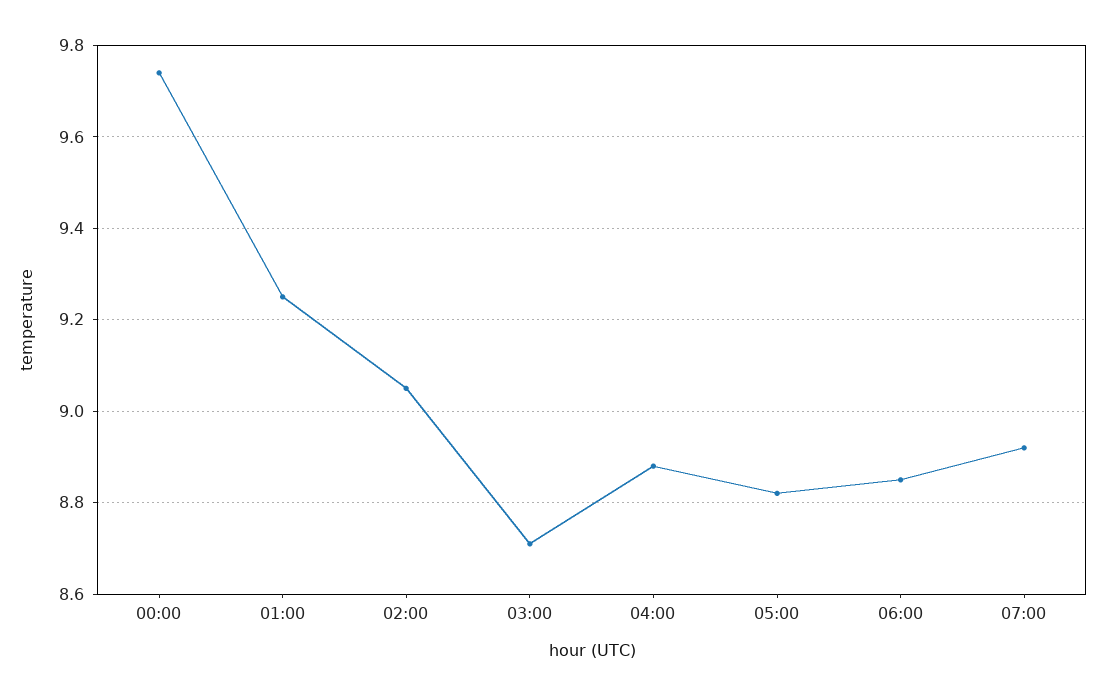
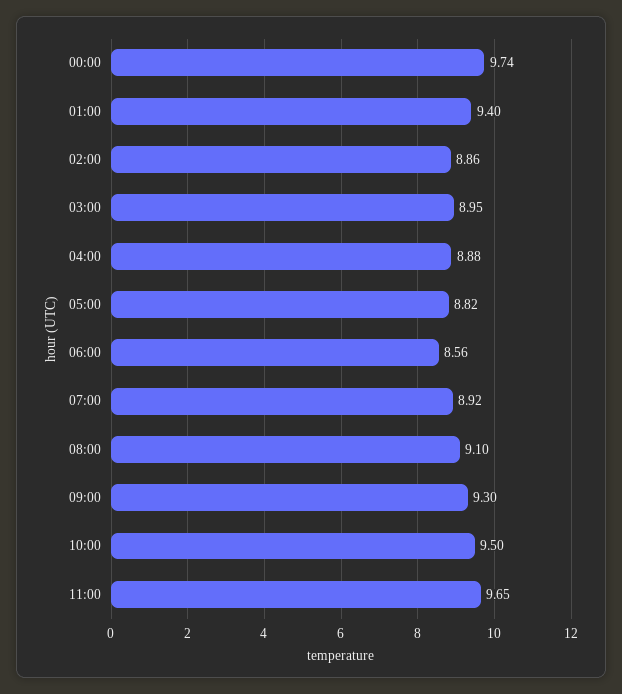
01:00: 9.25 -> 9.4
02:00: 9.05 -> 8.86
03:00: 8.7 -> 8.95
06:00: 8.85 -> 8.56
08:00: none -> 9.1
09:00: none -> 9.3
10:00: none -> 9.5
11:00: none -> 9.65

